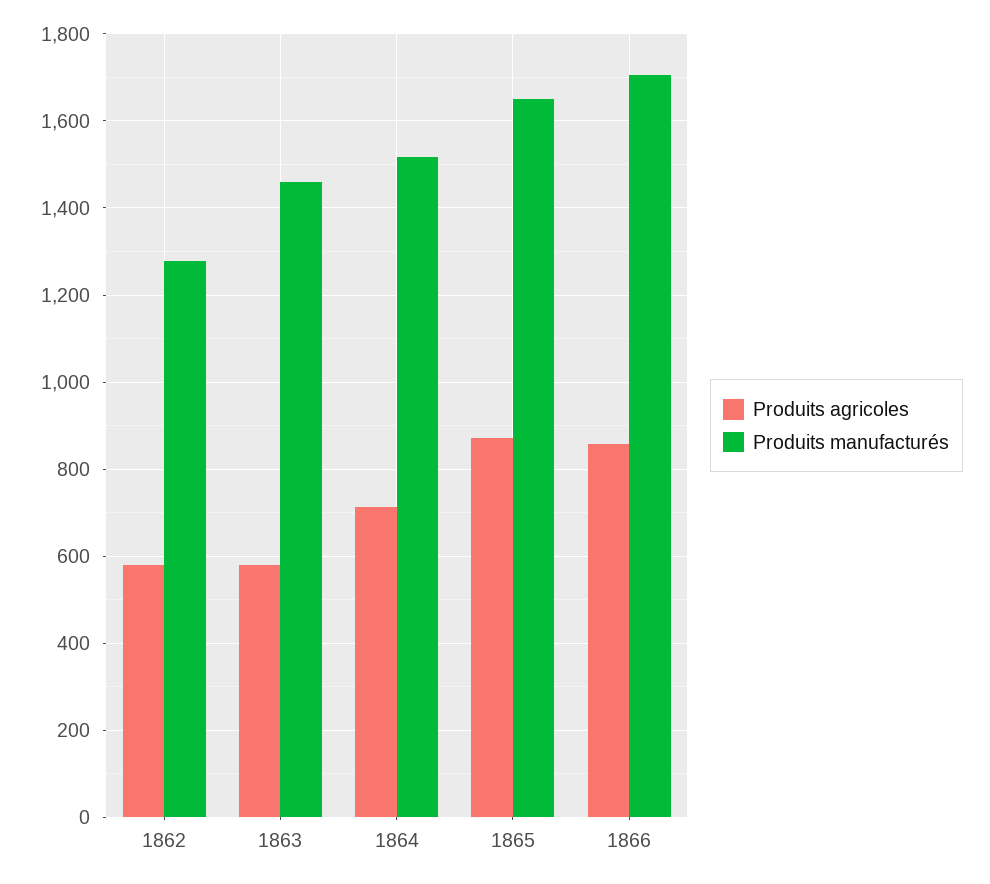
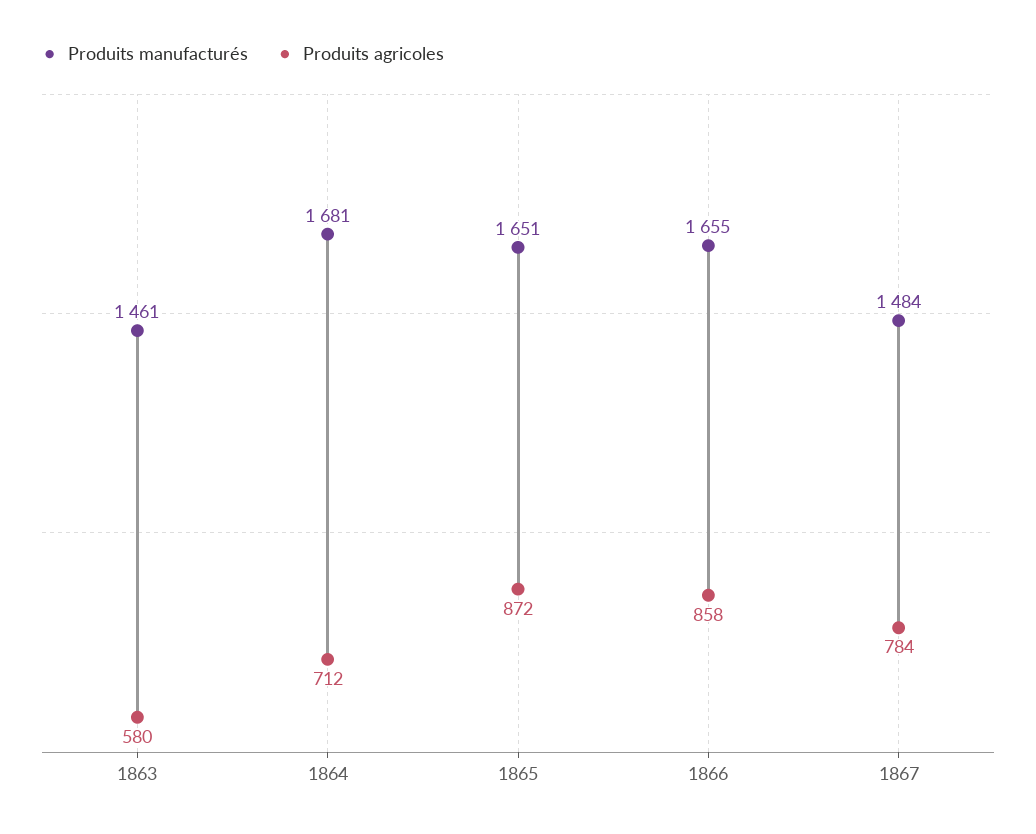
Produits agricoles, 1862: 580 -> none
Produits manufacturés, 1862: 1280 -> none
Produits manufacturés, 1864: 1520 -> 1681
Produits manufacturés, 1866: 1700 -> 1655
Produits manufacturés, 1867: none -> 1484
Produits agricoles, 1867: none -> 784

